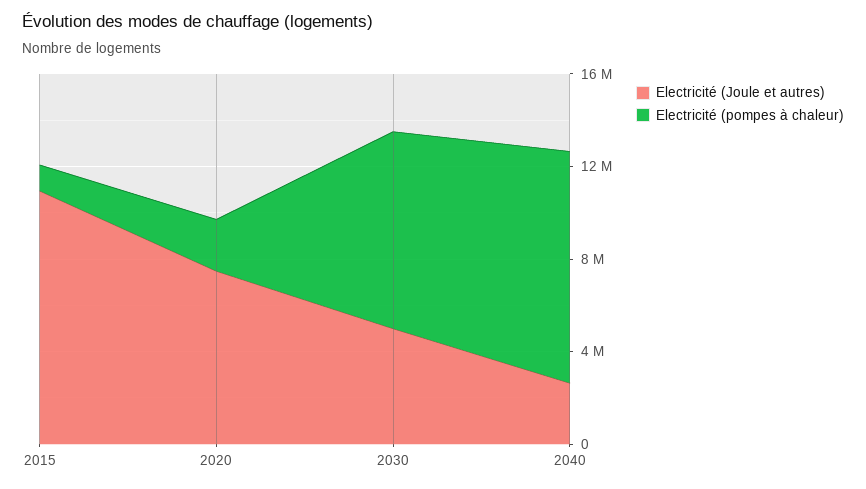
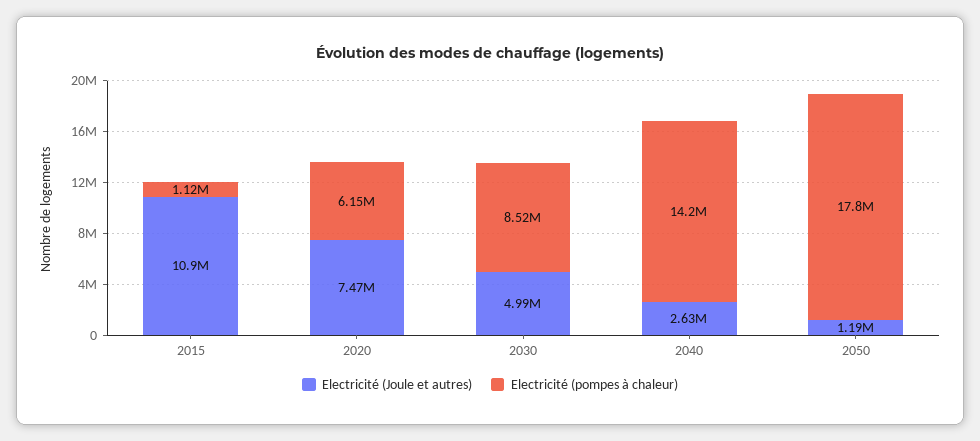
Electricité (pompes à chaleur), 2020: 2000000 -> 6150000
Electricité (pompes à chaleur), 2040: 10000000 -> 14200000
Electricité (Joule et autres), 2050: none -> 1190000
Electricité (pompes à chaleur), 2050: none -> 17800000

